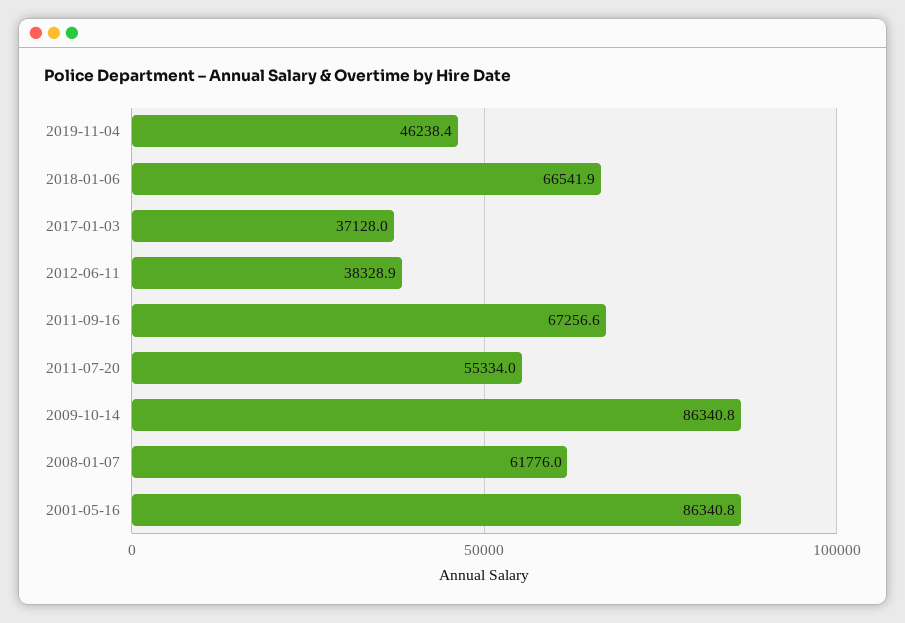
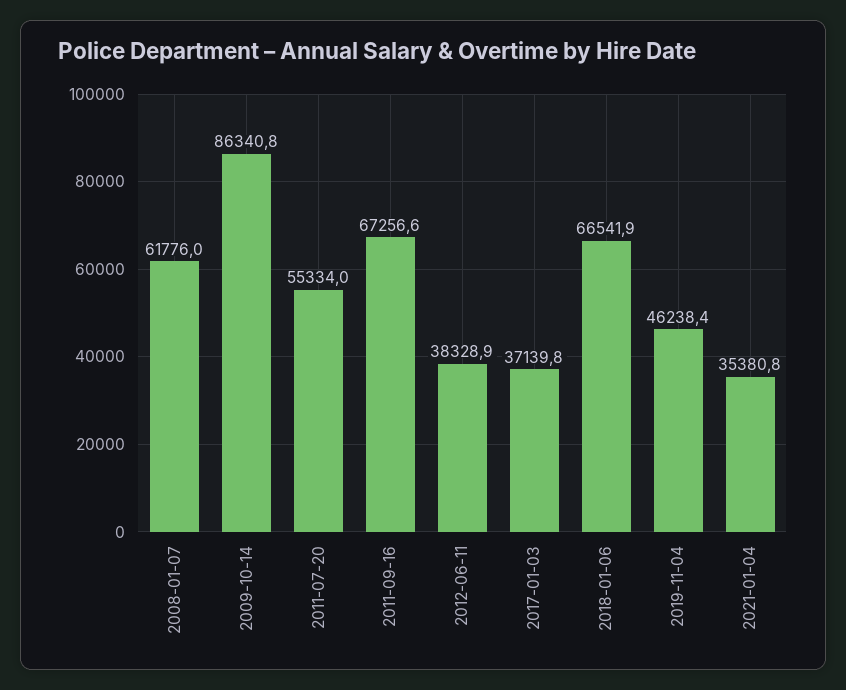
2017-01-03: 37128 -> 37139.8
2001-05-16: 86340.8 -> none
2021-01-04: none -> 35380.8

